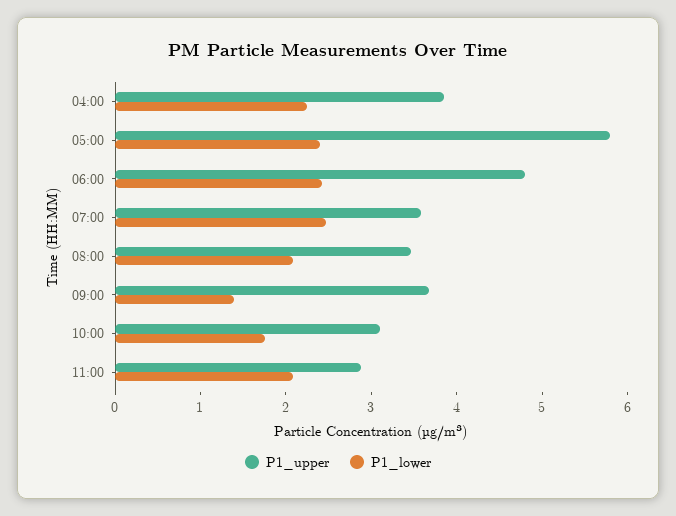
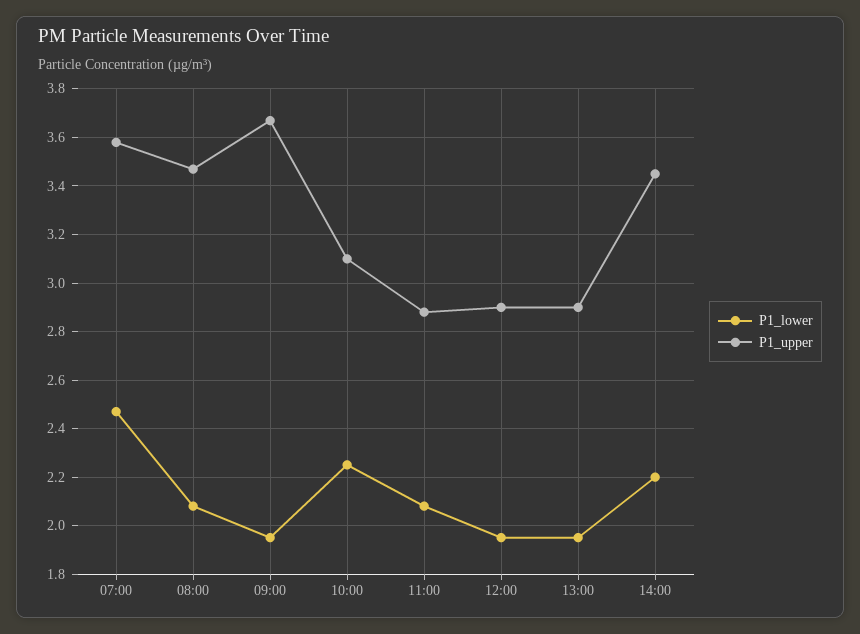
P1_upper, 04:00: 3.8 -> none
P1_lower, 04:00: 2.2 -> none
P1_upper, 05:00: 5.8 -> none
P1_lower, 05:00: 2.4 -> none
P1_upper, 06:00: 4.8 -> none
P1_lower, 06:00: 2.4 -> none
P1_lower, 09:00: 1.4 -> 1.95
P1_lower, 10:00: 1.8 -> 2.25
P1_lower, 12:00: none -> 1.95
P1_upper, 12:00: none -> 2.9
P1_lower, 13:00: none -> 1.95
P1_upper, 13:00: none -> 2.9
P1_lower, 14:00: none -> 2.2
P1_upper, 14:00: none -> 3.45

